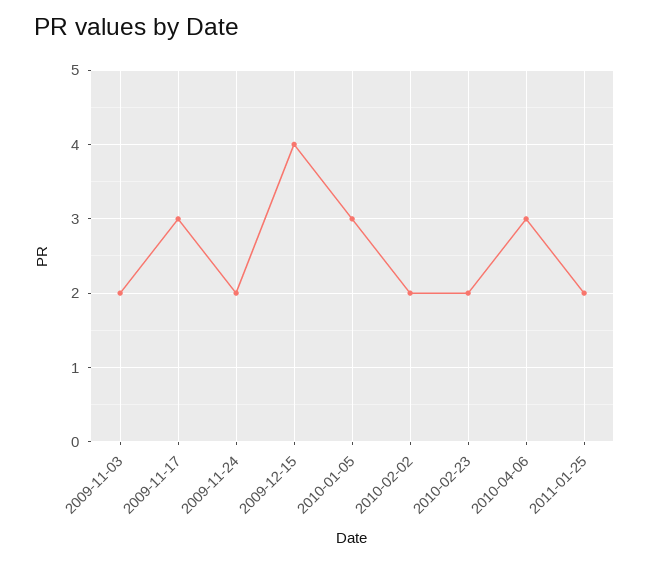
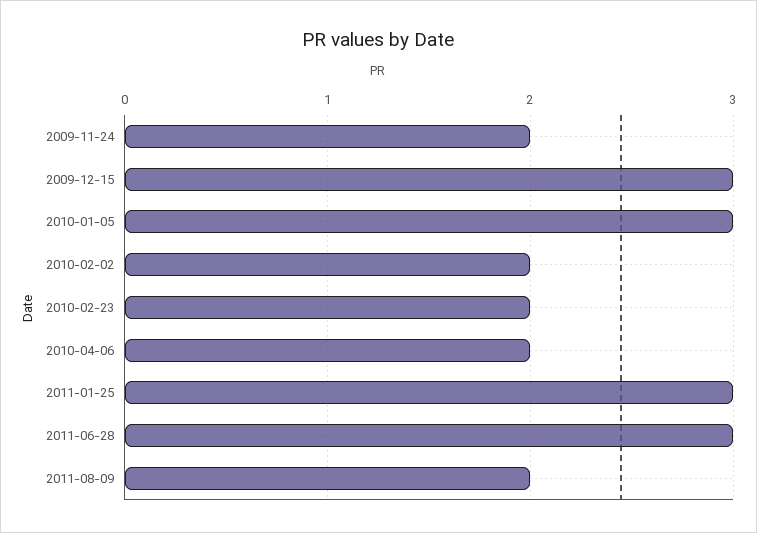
2009-11-03: 2 -> none
2009-11-17: 3 -> none
2009-12-15: 4 -> 3
2010-04-06: 3 -> 2
2011-01-25: 2 -> 3
2011-06-28: none -> 3
2011-08-09: none -> 2

